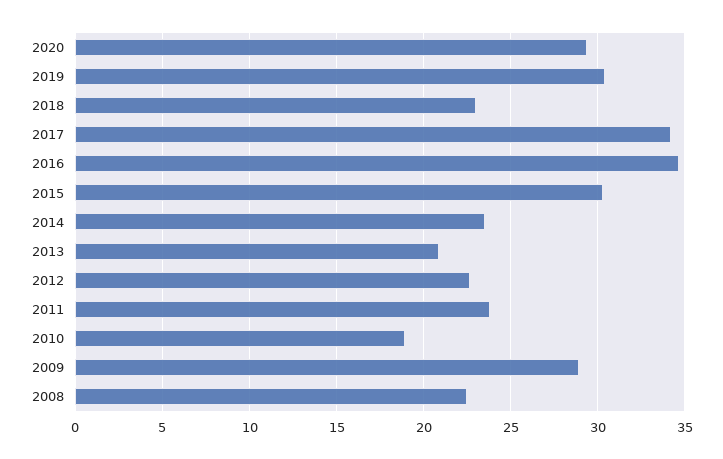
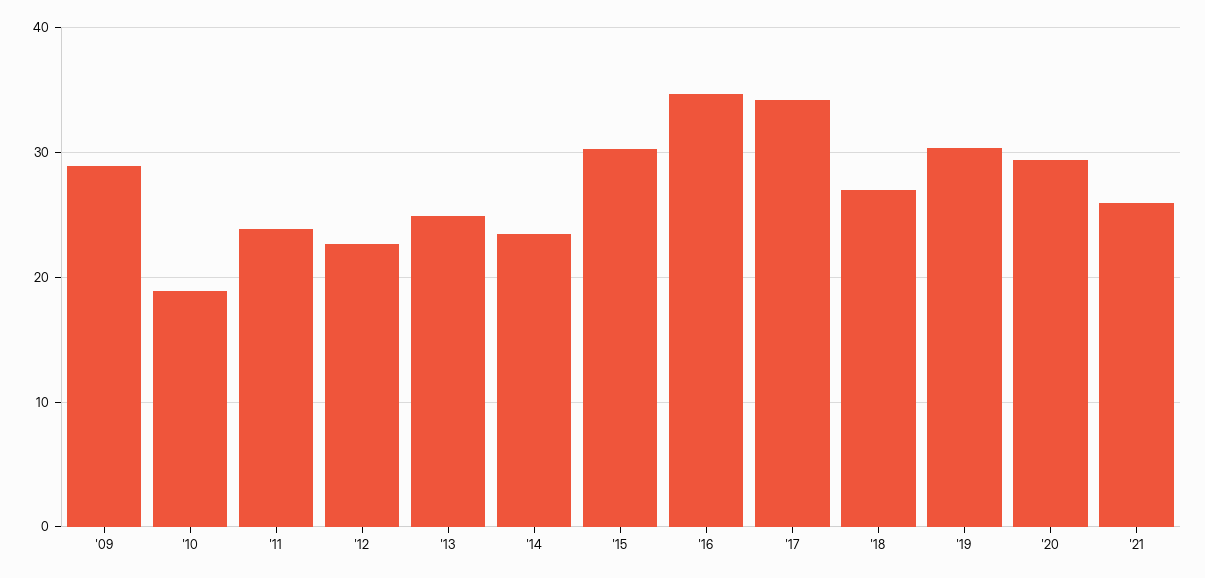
2018: 23 -> 27
2013: 21 -> 25
2008: 22.5 -> none
'21: none -> 26

